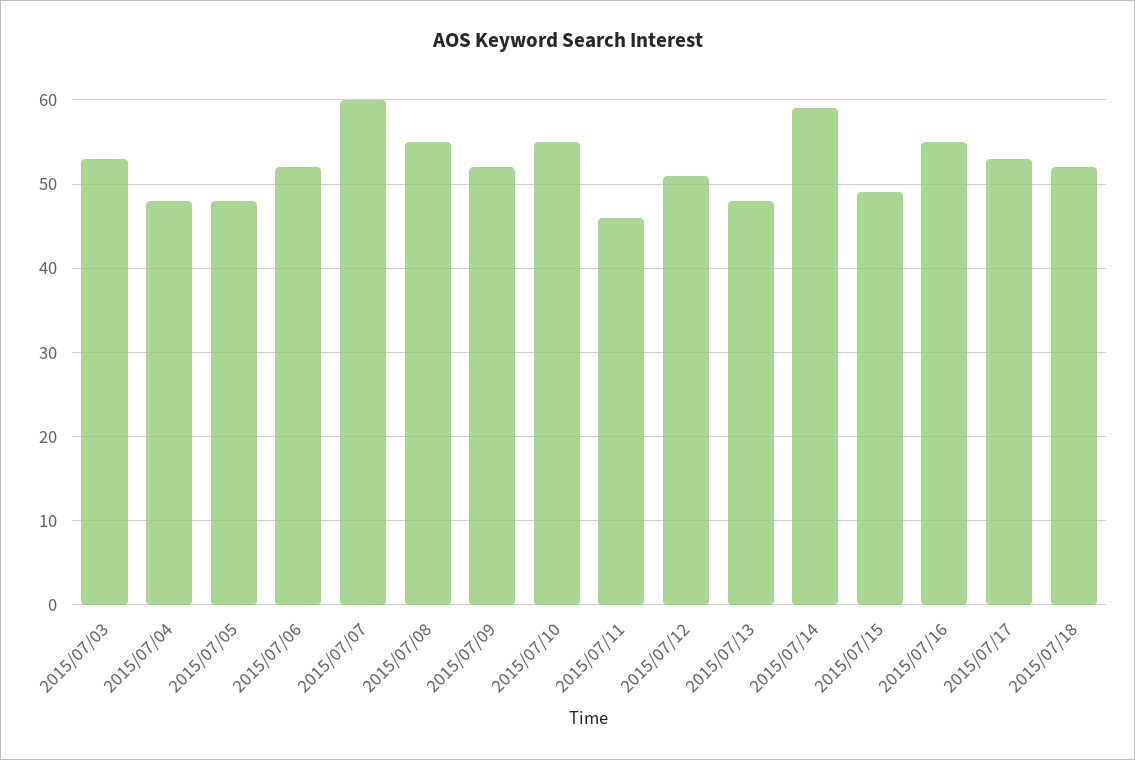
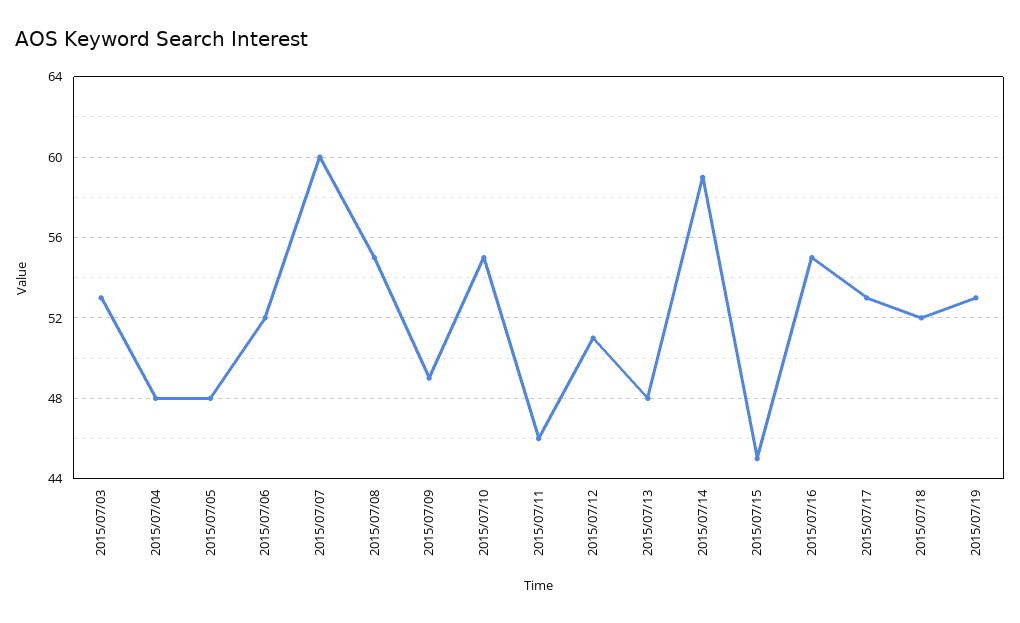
2015/07/09: 52 -> 49
2015/07/15: 49 -> 45
2015/07/19: none -> 53

